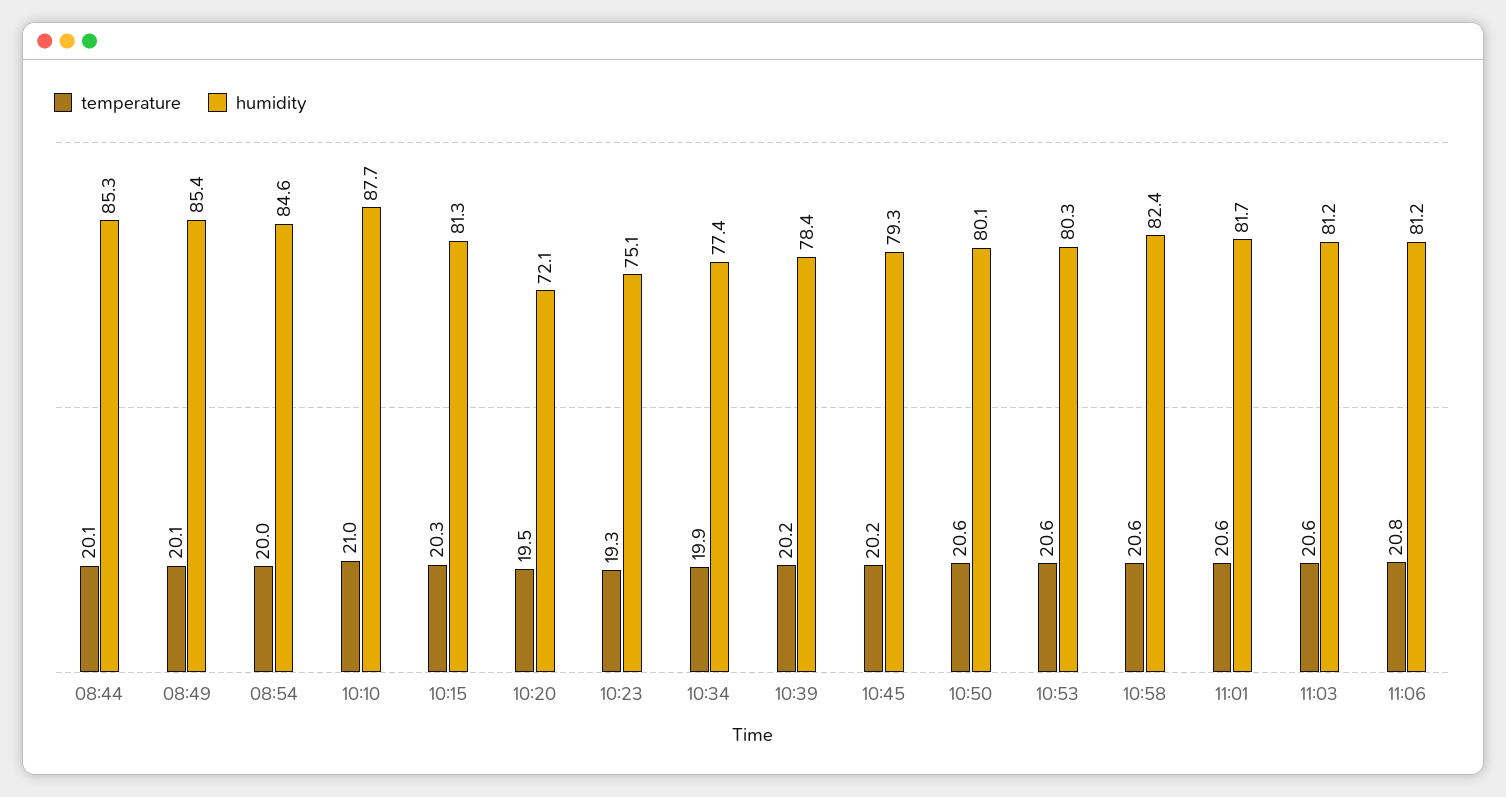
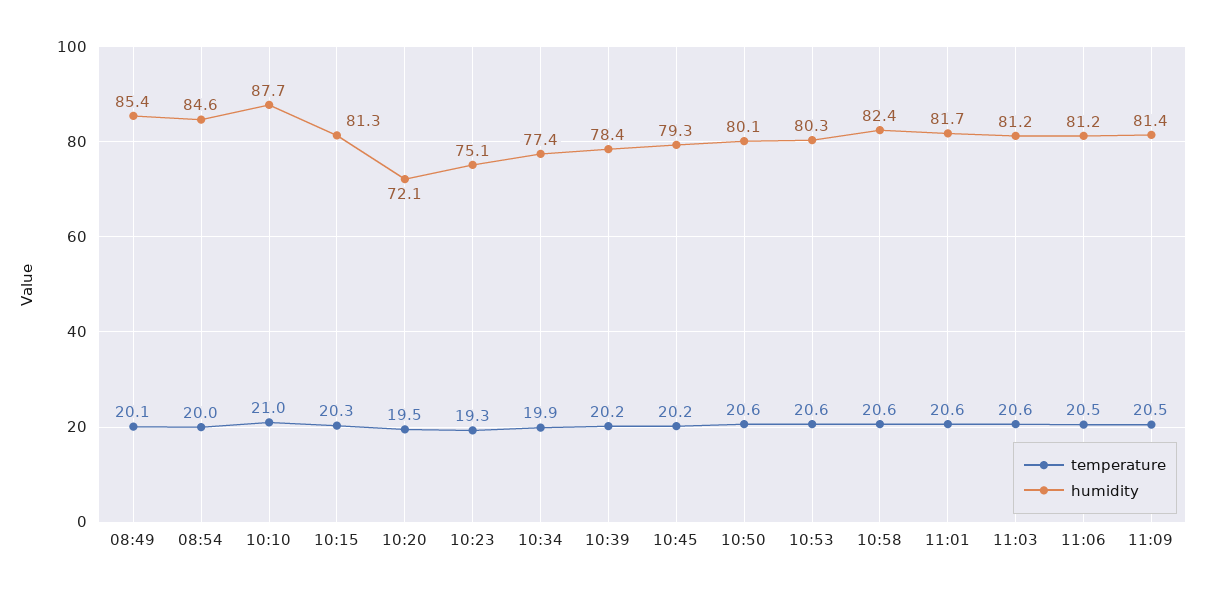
temperature, 08:44: 20.1 -> none
humidity, 08:44: 85.3 -> none
temperature, 11:06: 20.8 -> 20.5
temperature, 11:09: none -> 20.5
humidity, 11:09: none -> 81.4

